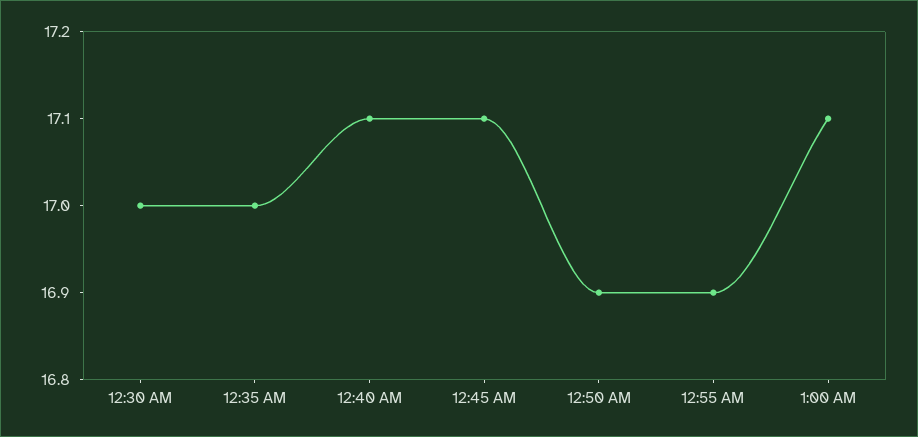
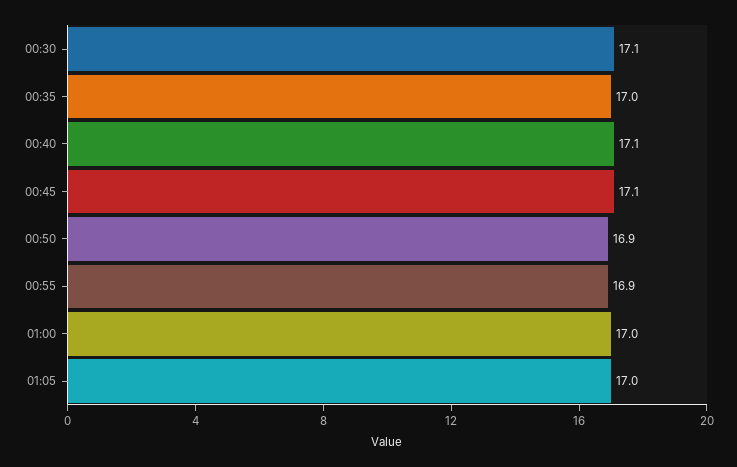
12:30 AM: 17 -> 17.1
1:00 AM: 17.1 -> 17
01:05: none -> 17

